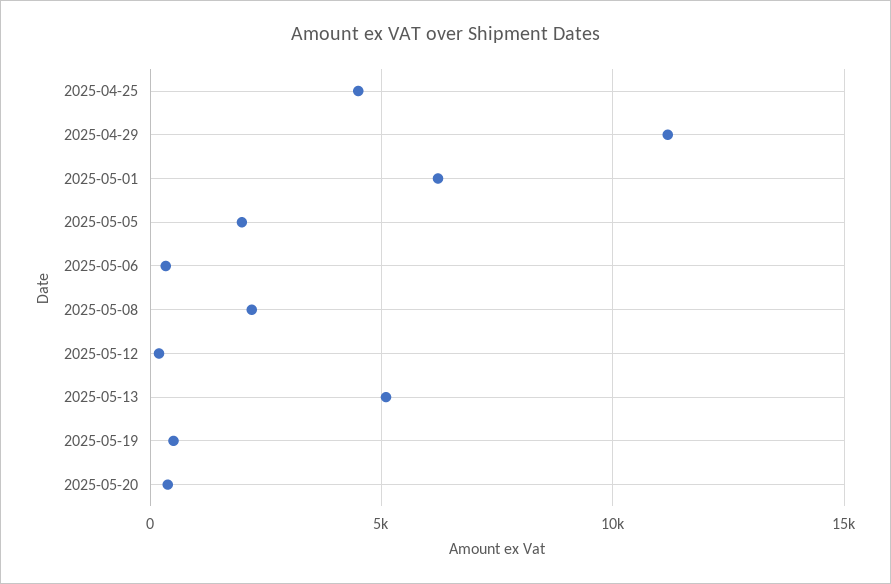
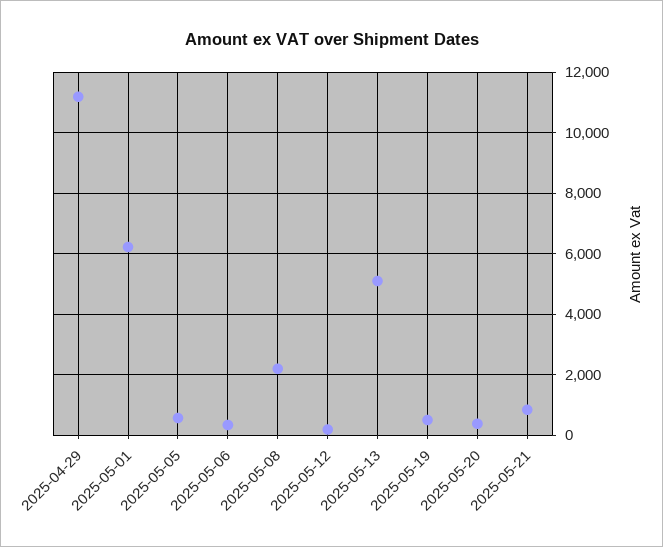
2025-04-25: 4500 -> none
2025-05-05: 2000 -> 600
2025-05-21: none -> 800

